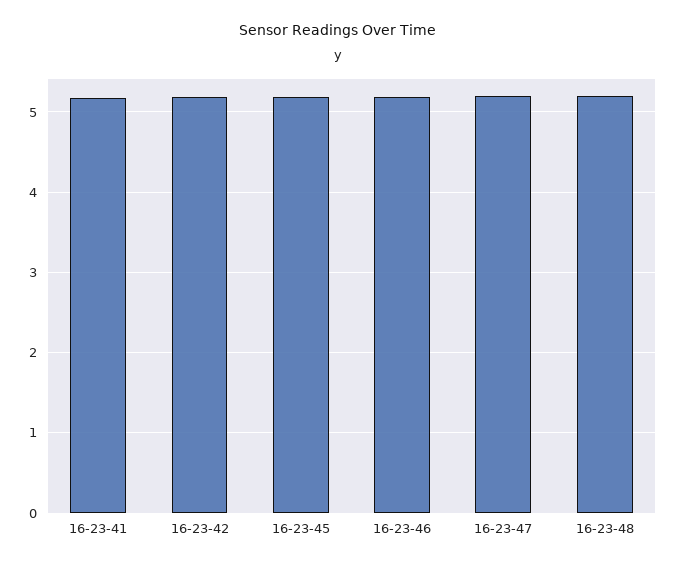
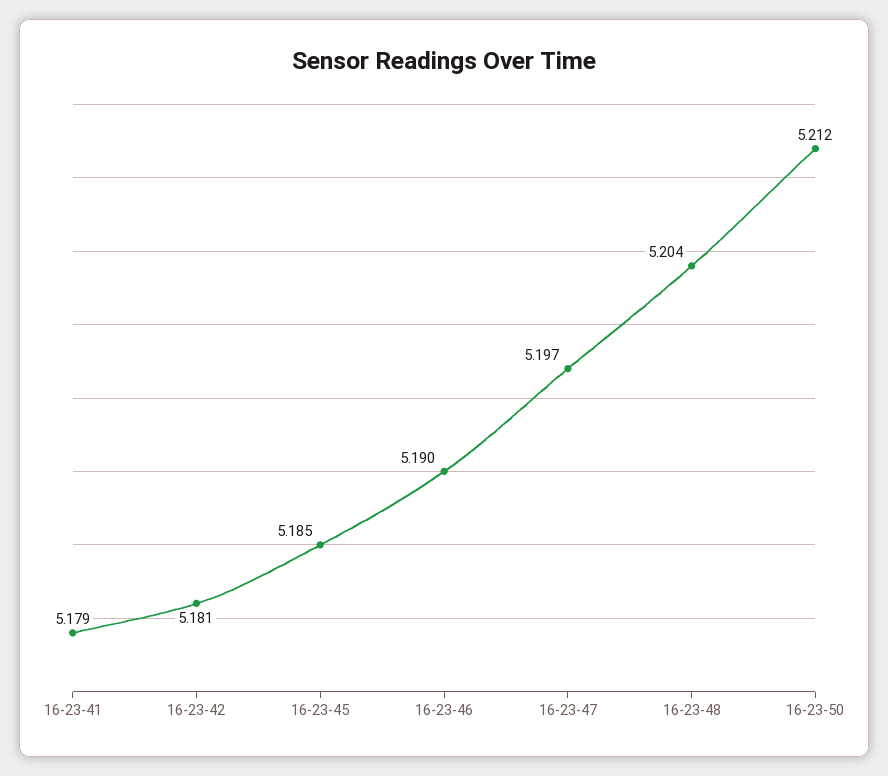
16-23-50: none -> 5.212

